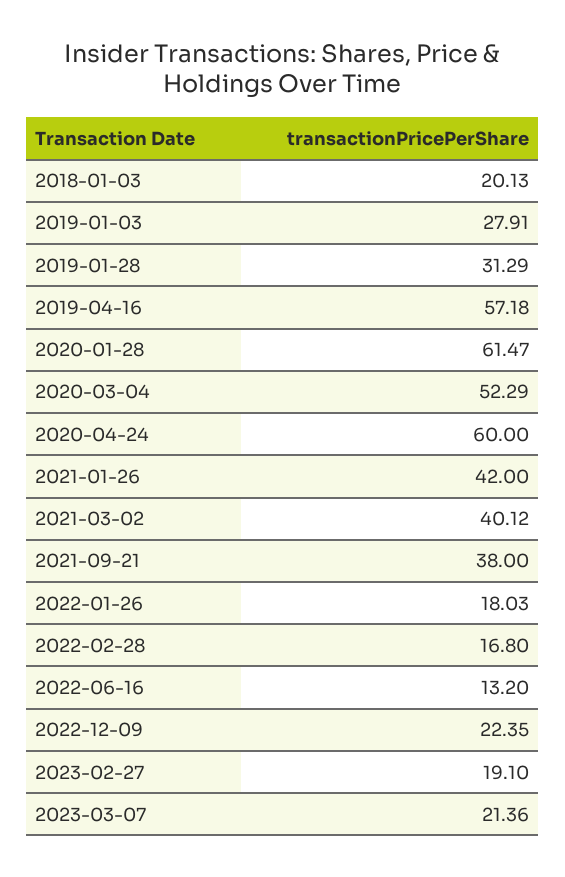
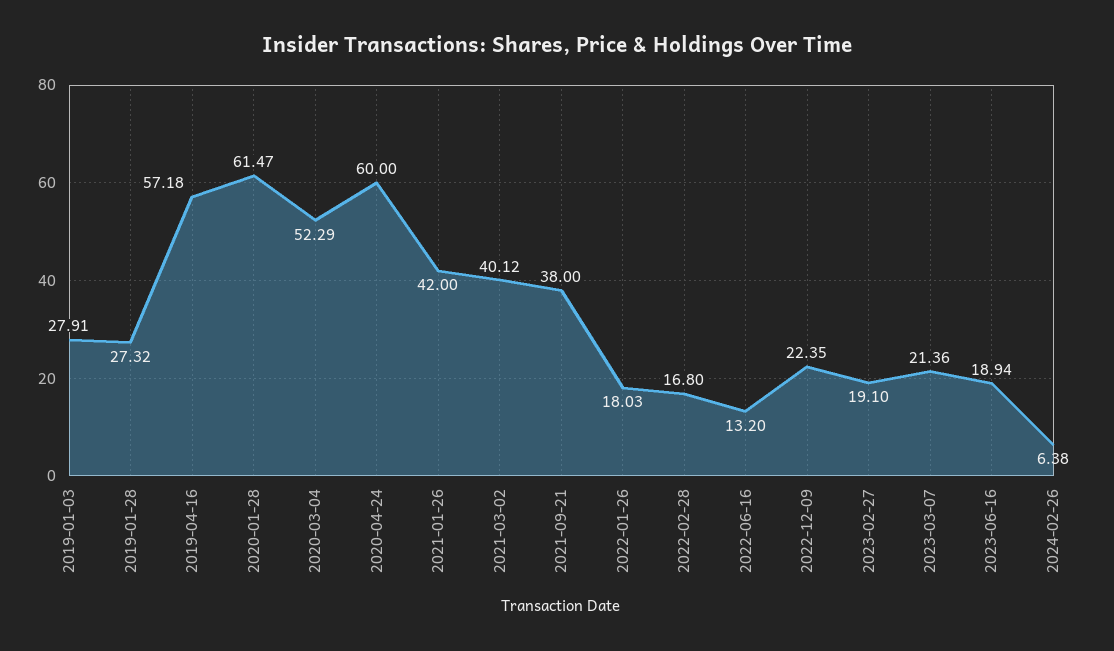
2018-01-03: 20.13 -> none
2019-01-28: 31.29 -> 27.32
2023-06-16: none -> 18.94
2024-02-26: none -> 6.38

